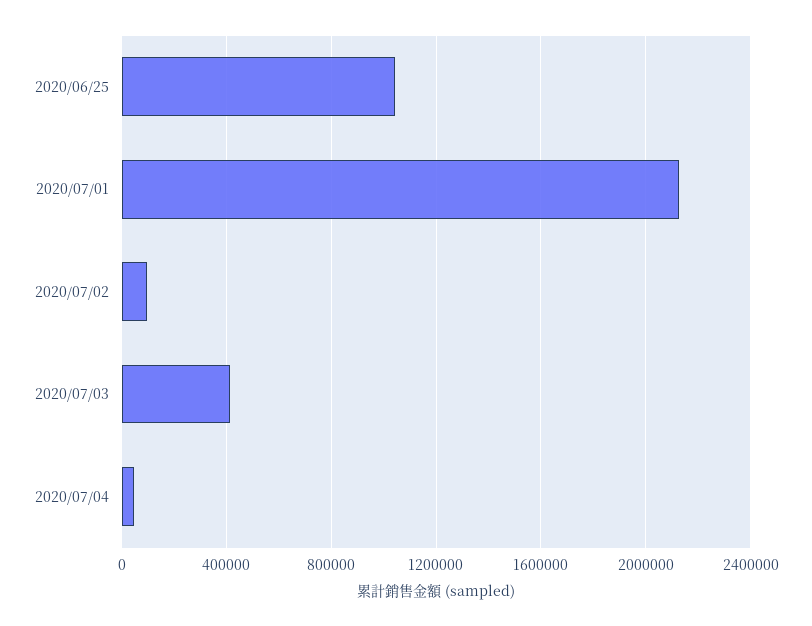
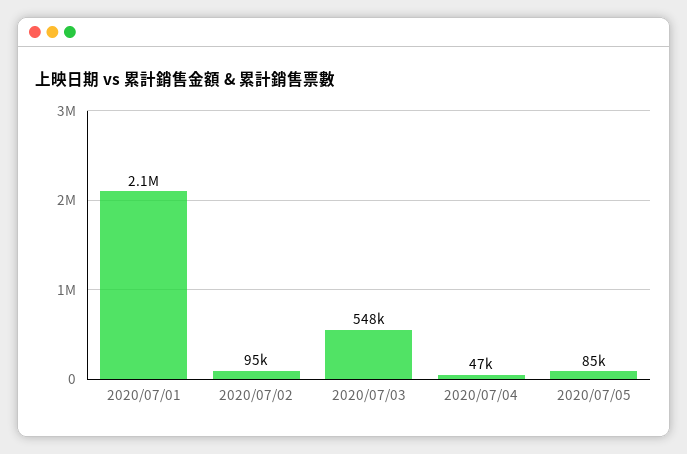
2020/06/25: 1050000 -> none
2020/07/03: 400000 -> 548000
2020/07/05: none -> 85000

